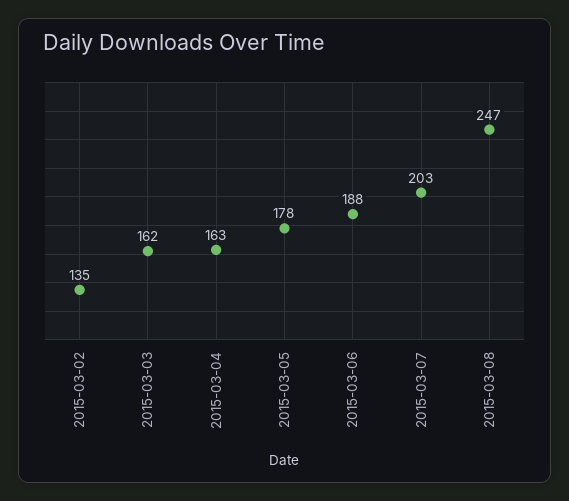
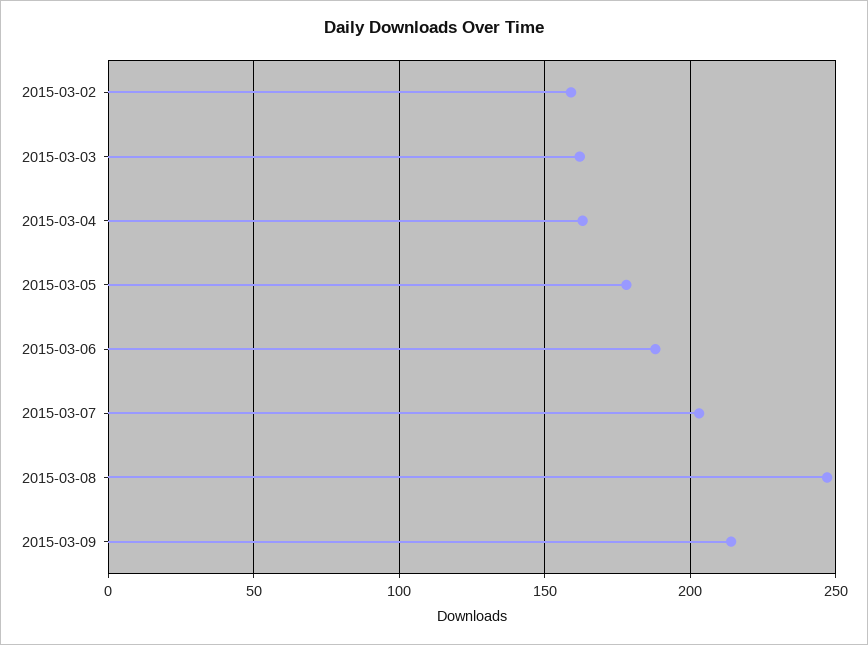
2015-03-02: 135 -> 160
2015-03-09: none -> 215

